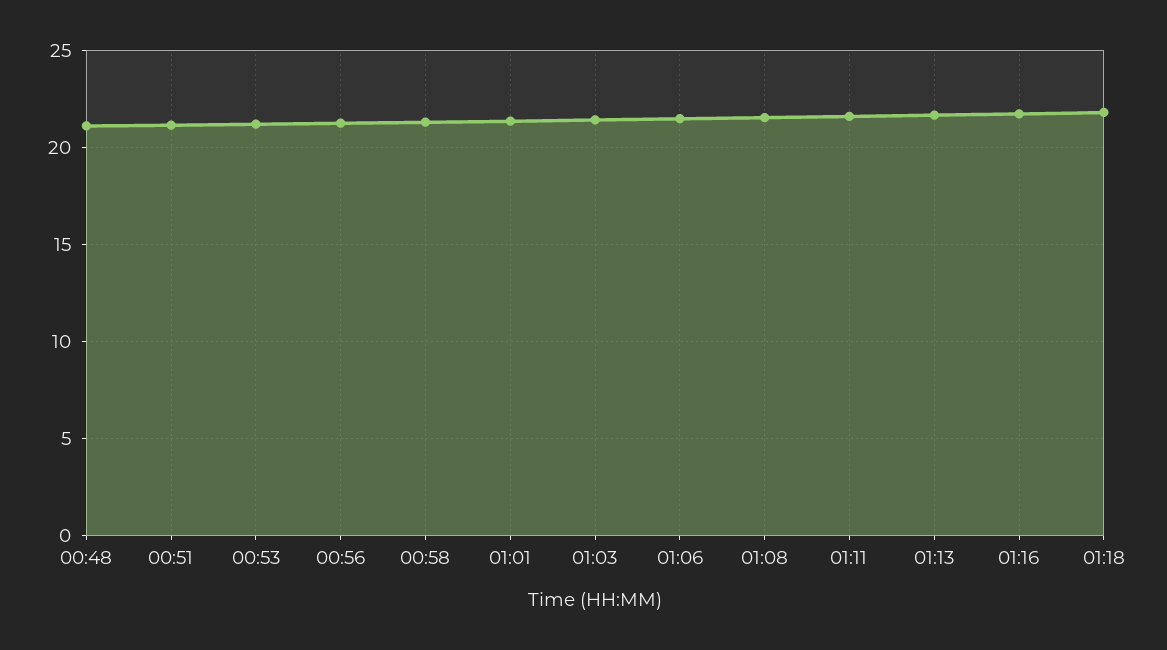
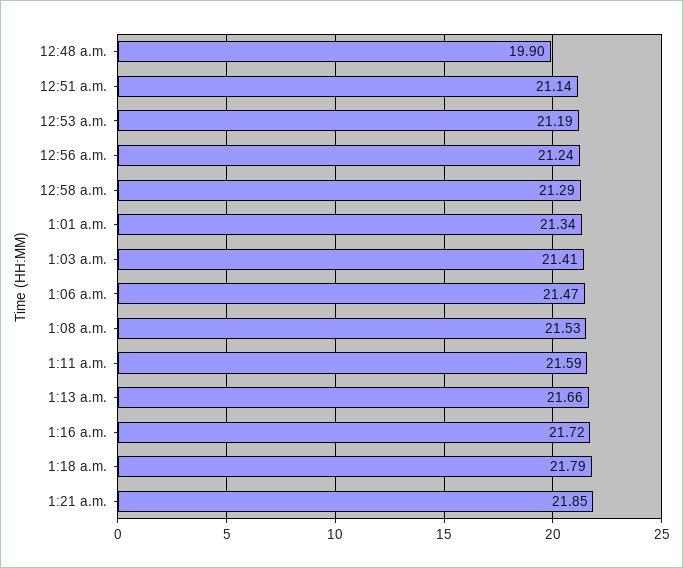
00:48: 21 -> 19.9
1:21 a.m.: none -> 21.85

